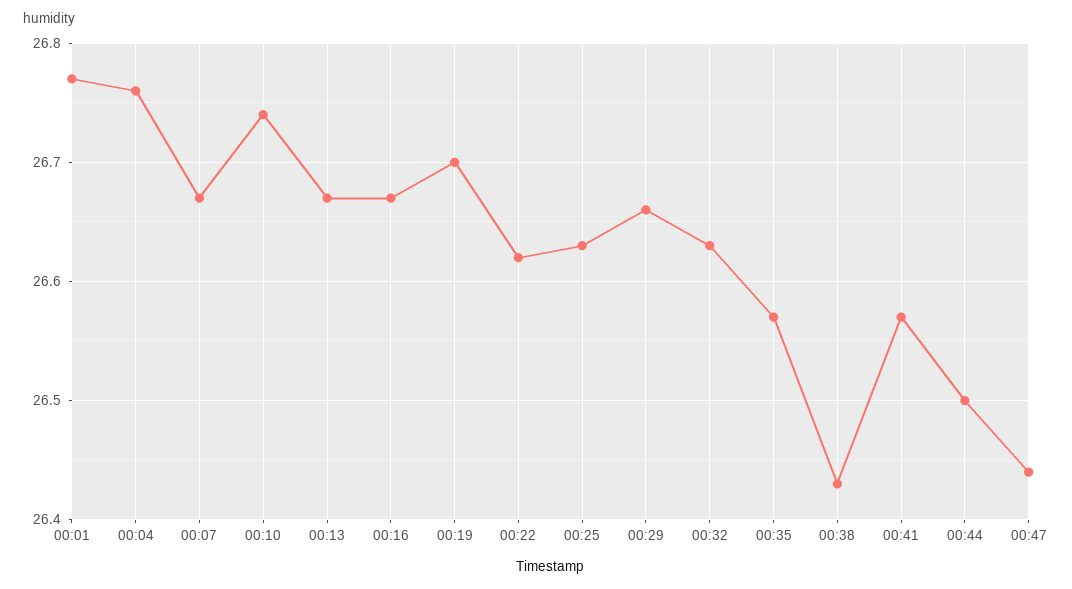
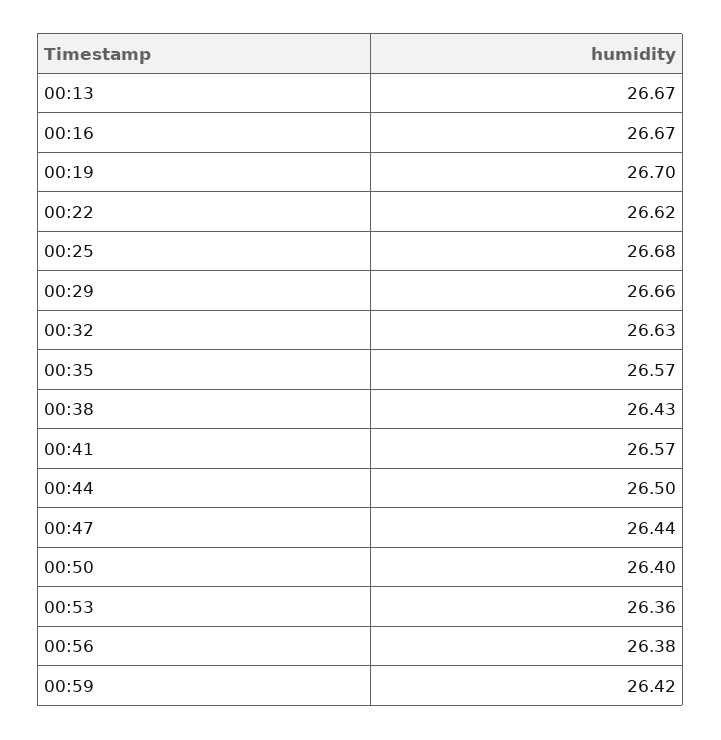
00:01: 26.77 -> none
00:04: 26.76 -> none
00:07: 26.67 -> none
00:10: 26.74 -> none
00:25: 26.63 -> 26.68
00:50: none -> 26.4
00:53: none -> 26.36
00:56: none -> 26.38
00:59: none -> 26.42

